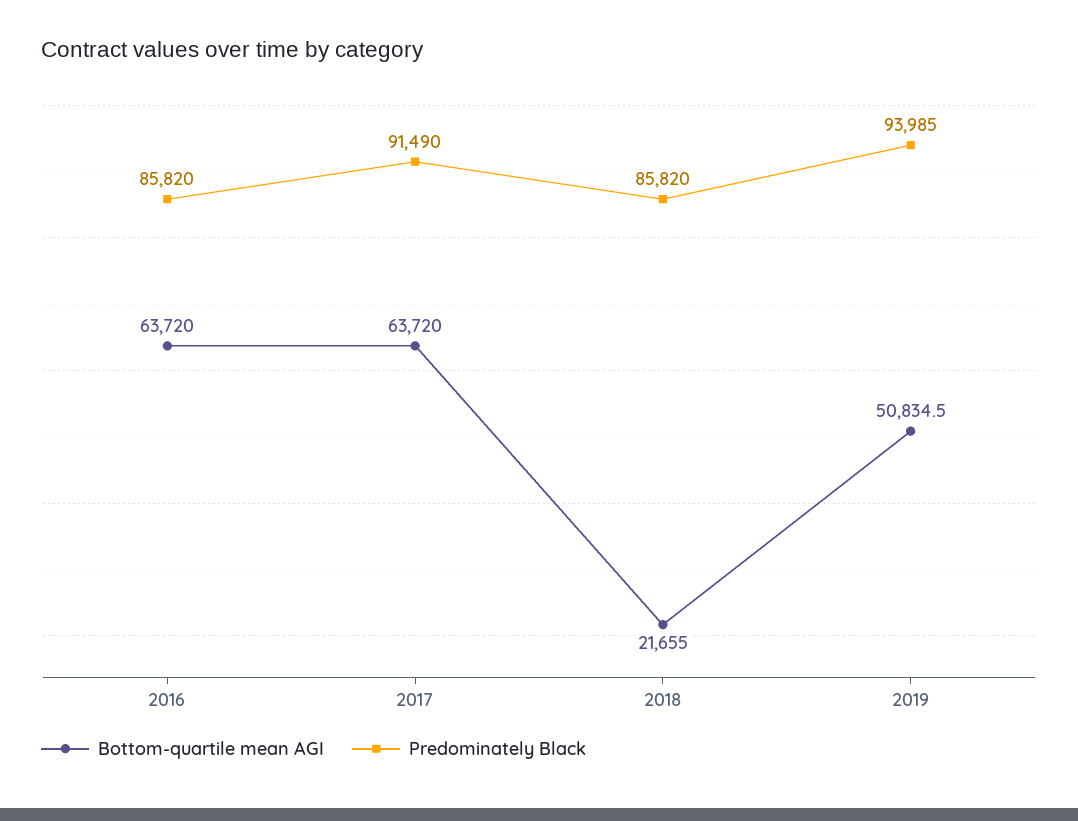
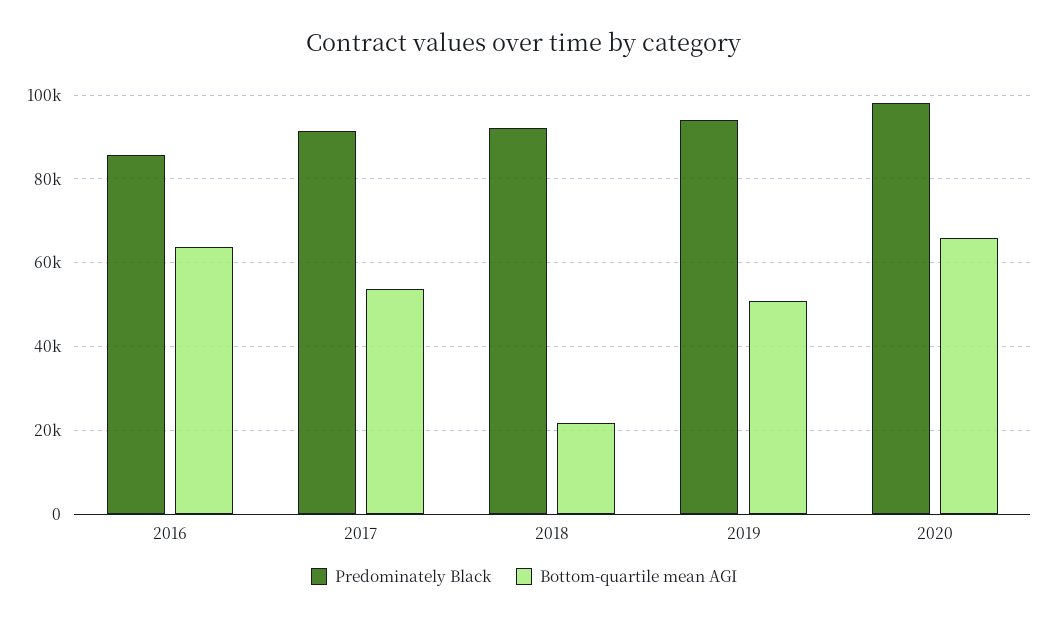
Bottom-quartile mean AGI, 2017: 63720 -> 54000
Predominately Black, 2018: 85820 -> 92000
Predominately Black, 2020: none -> 98000
Bottom-quartile mean AGI, 2020: none -> 66000

